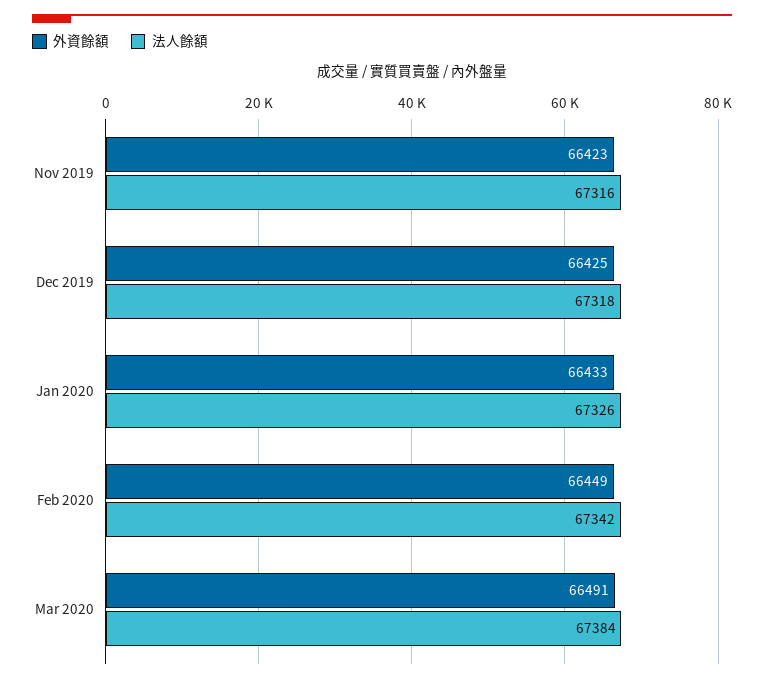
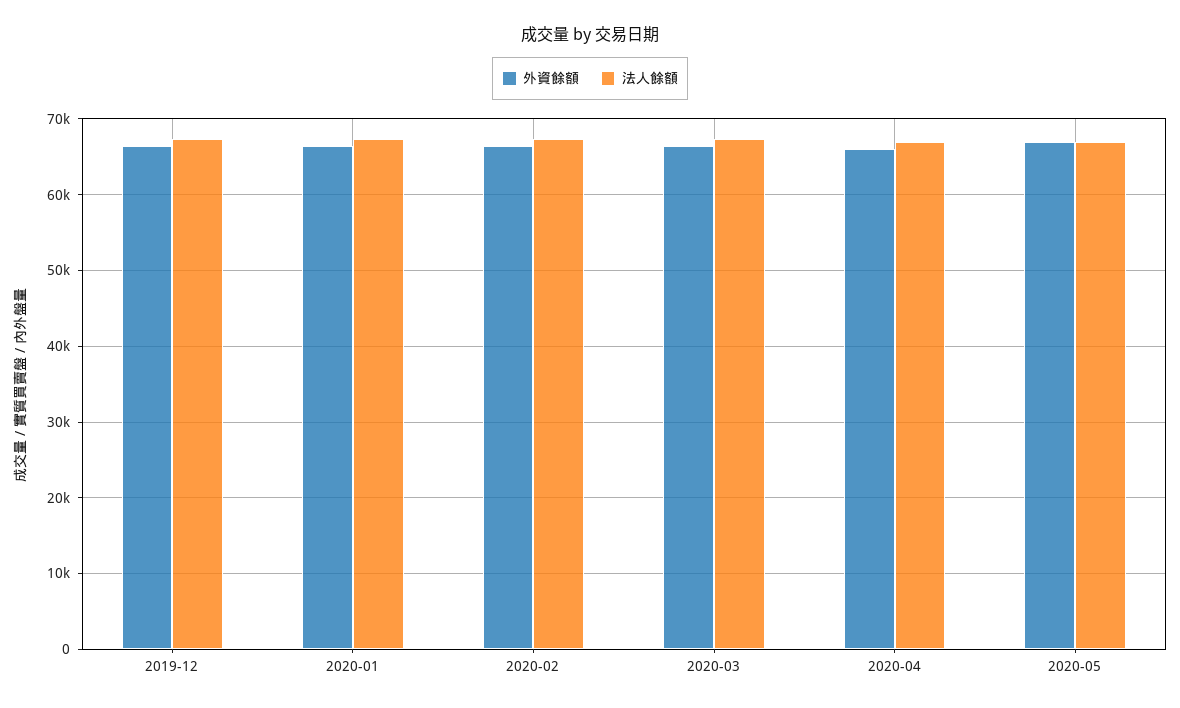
外資餘額, Nov 2019: 66423 -> none
法人餘額, Nov 2019: 67316 -> none
外資餘額, 2020-04: none -> 66000
法人餘額, 2020-04: none -> 67000
外資餘額, 2020-05: none -> 67000
法人餘額, 2020-05: none -> 67000

